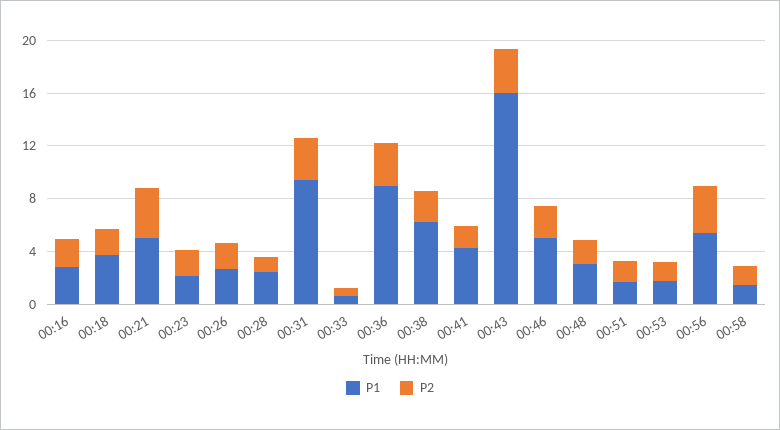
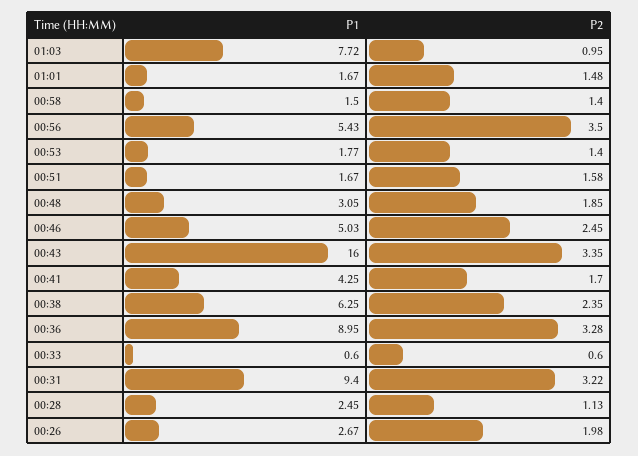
P1, 00:16: 3 -> none
P2, 00:16: 2 -> none
P1, 00:18: 4 -> none
P2, 00:18: 2 -> none
P1, 00:21: 5 -> none
P2, 00:21: 4 -> none
P1, 00:23: 2 -> none
P2, 00:23: 2 -> none
P1, 01:03: none -> 7.72
P2, 01:03: none -> 0.95
P1, 01:01: none -> 1.67
P2, 01:01: none -> 1.48

